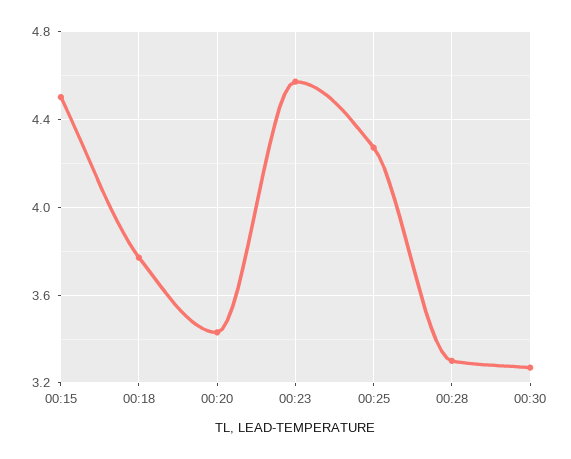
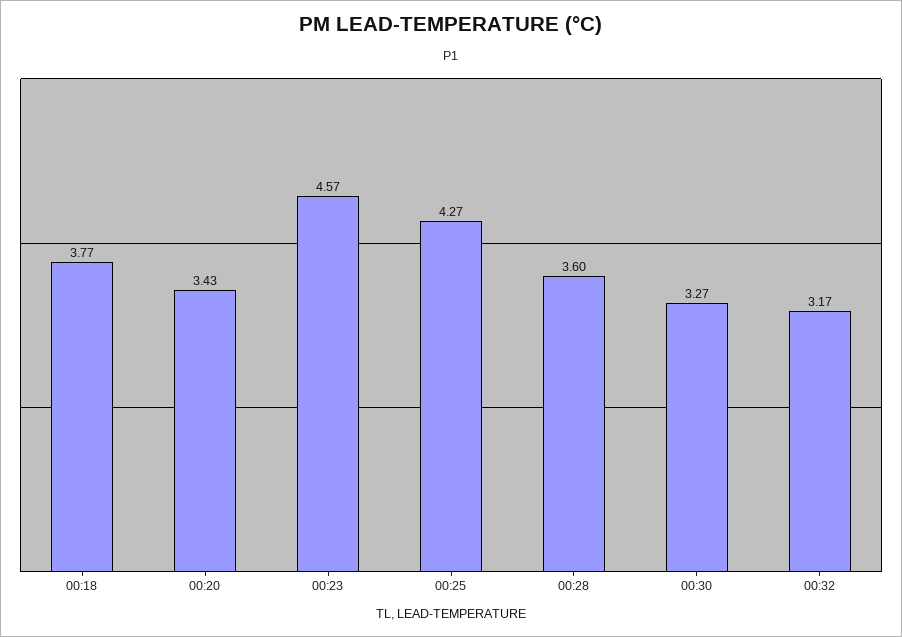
00:15: 4.5 -> none
00:28: 3.3 -> 3.6
00:32: none -> 3.17

